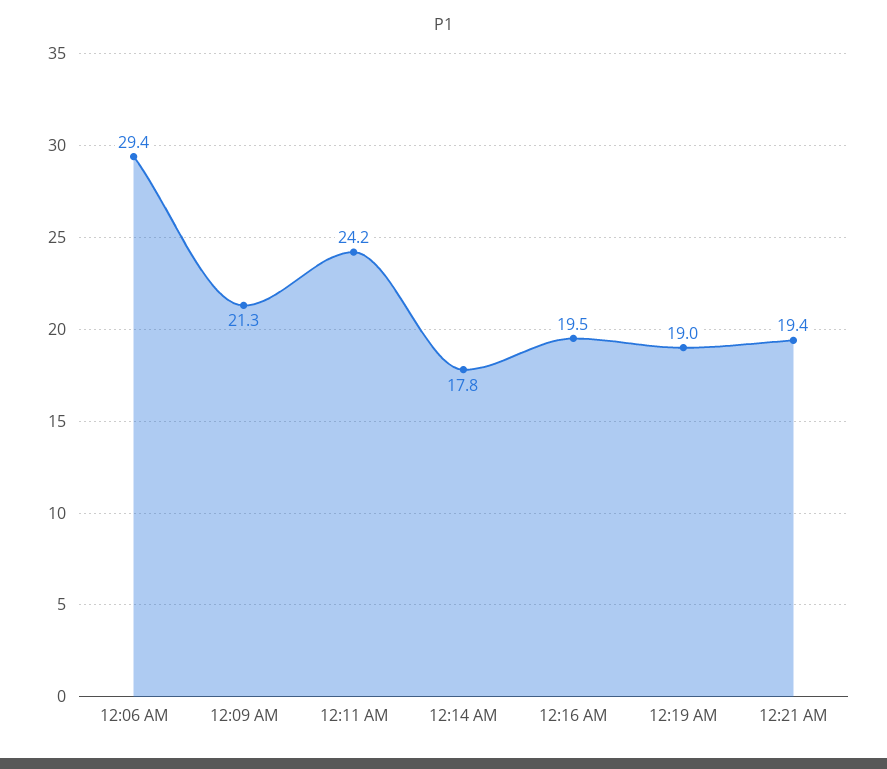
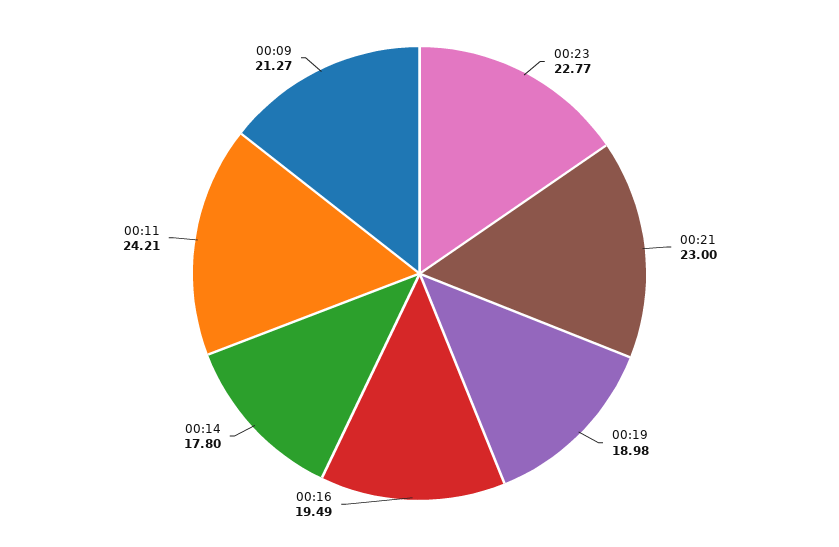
12:06 AM: 29.4 -> none
12:21 AM: 19.4 -> 23
00:23: none -> 22.77

